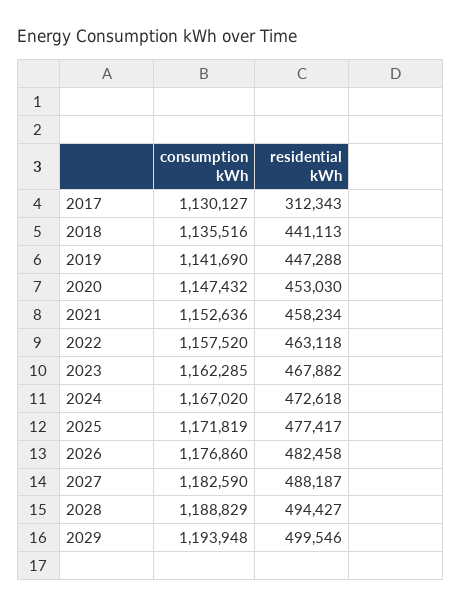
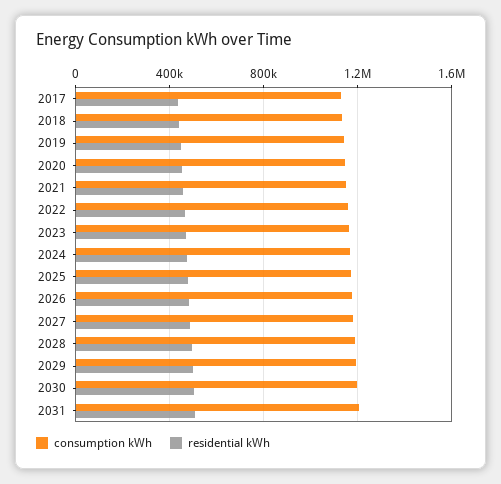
residential kWh, 2017: 312343 -> 450000
consumption kWh, 2030: none -> 1200000
residential kWh, 2030: none -> 500000
consumption kWh, 2031: none -> 1200000
residential kWh, 2031: none -> 500000

